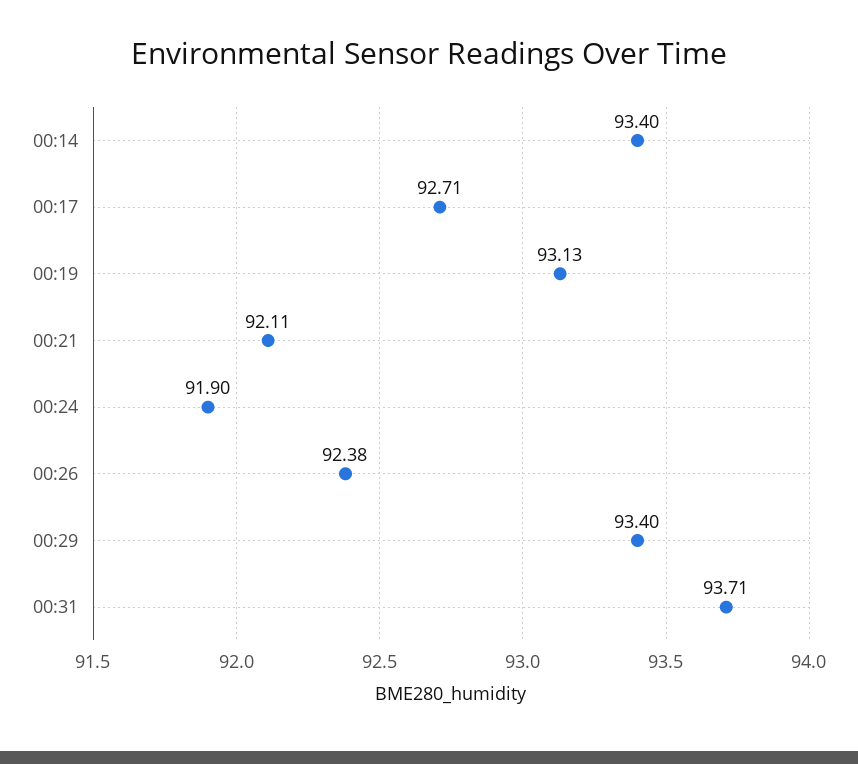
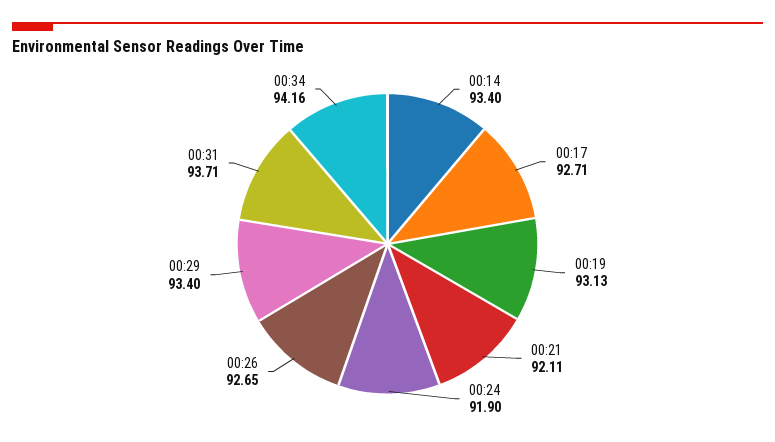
00:26: 92.38 -> 92.65
00:34: none -> 94.16

